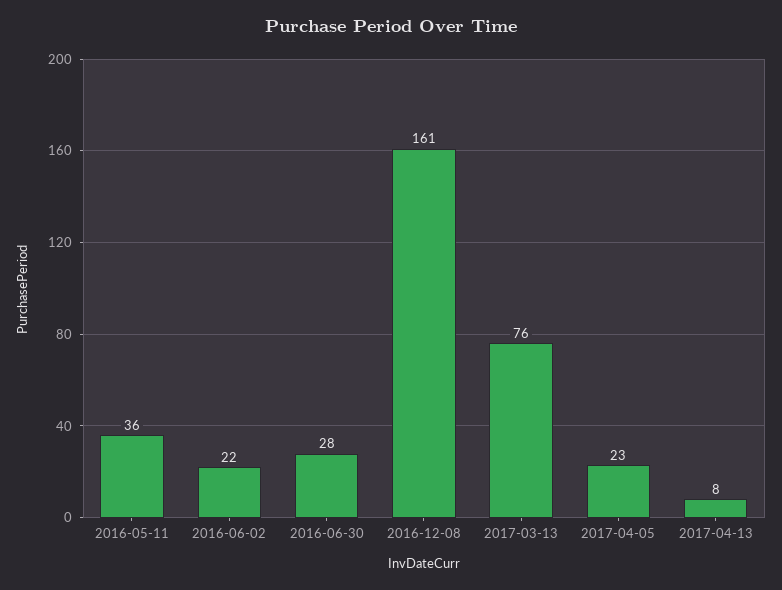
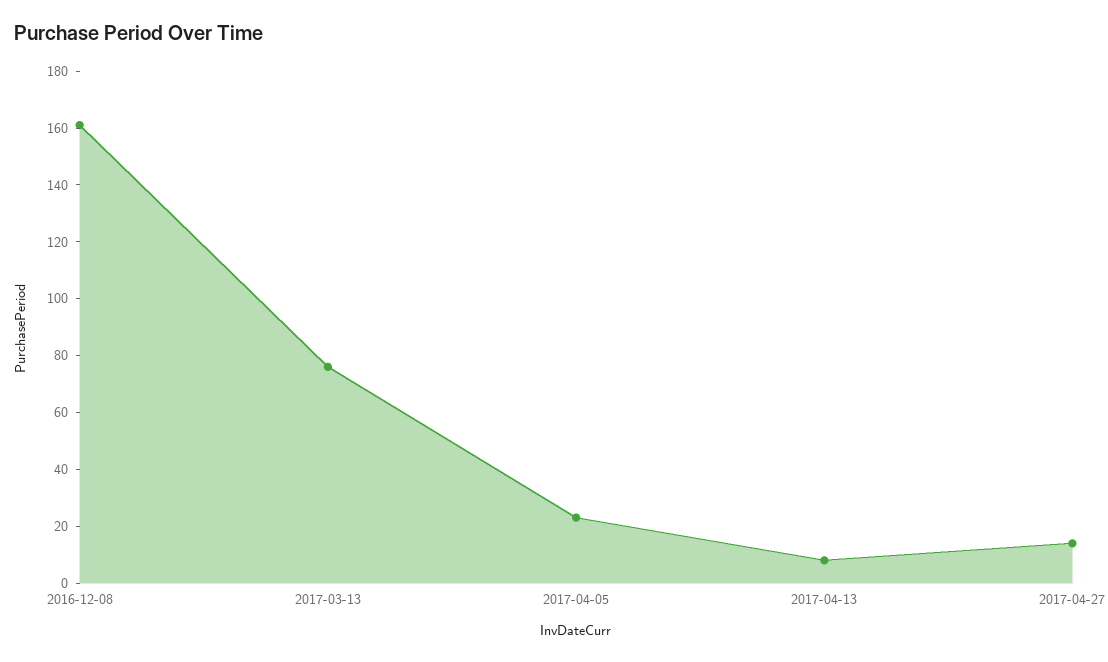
2016-05-11: 36 -> none
2016-06-02: 22 -> none
2016-06-30: 28 -> none
2017-04-27: none -> 15

